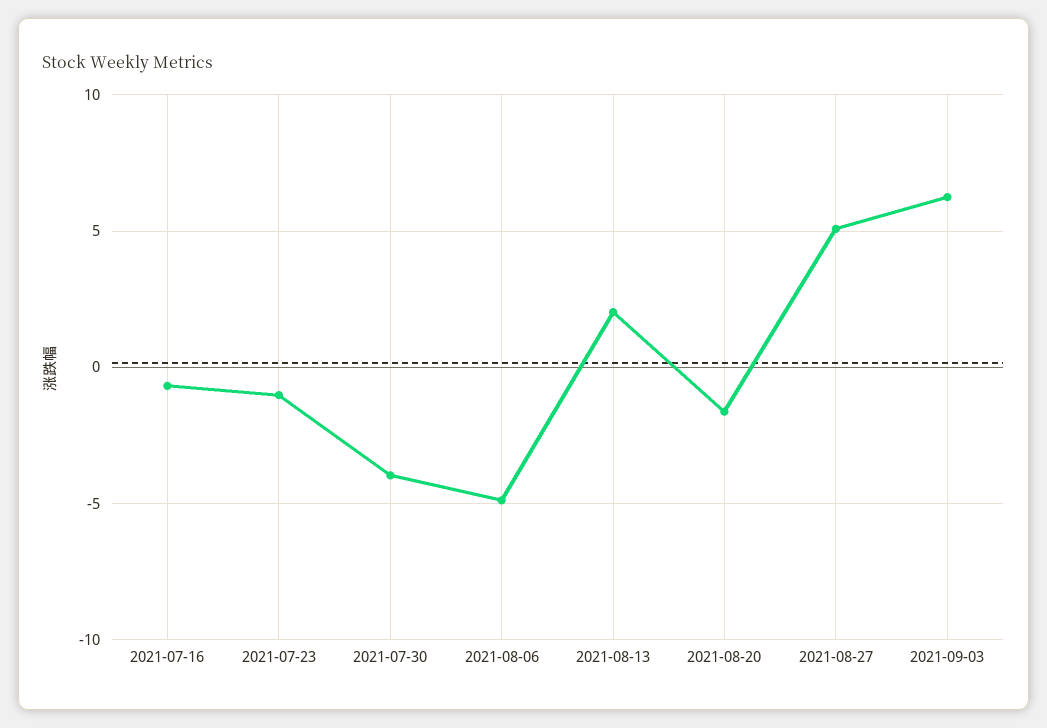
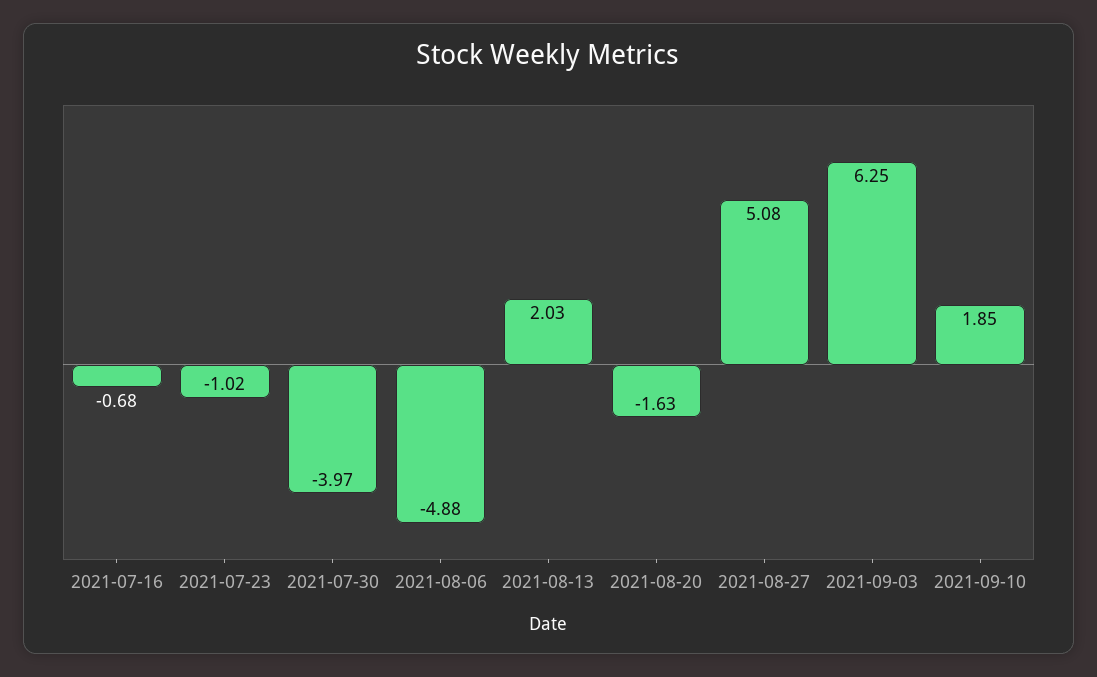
2021-09-10: none -> 1.85

